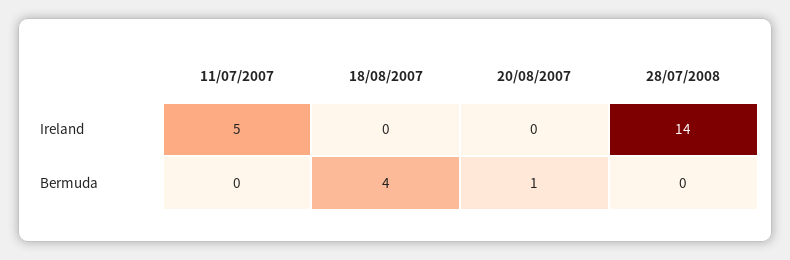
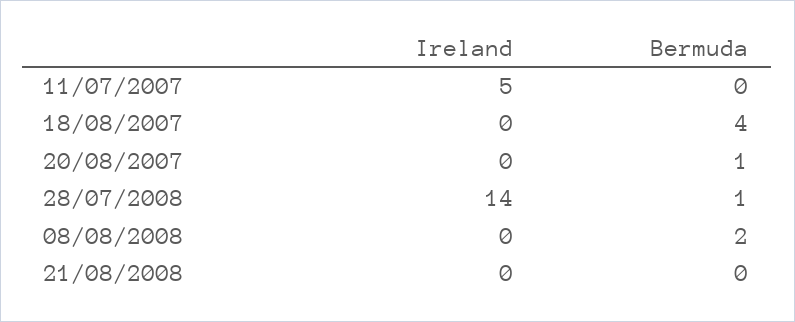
28/07/2008, Bermuda: 0 -> 1
08/08/2008, Ireland: none -> 0
08/08/2008, Bermuda: none -> 2
21/08/2008, Ireland: none -> 0
21/08/2008, Bermuda: none -> 0

